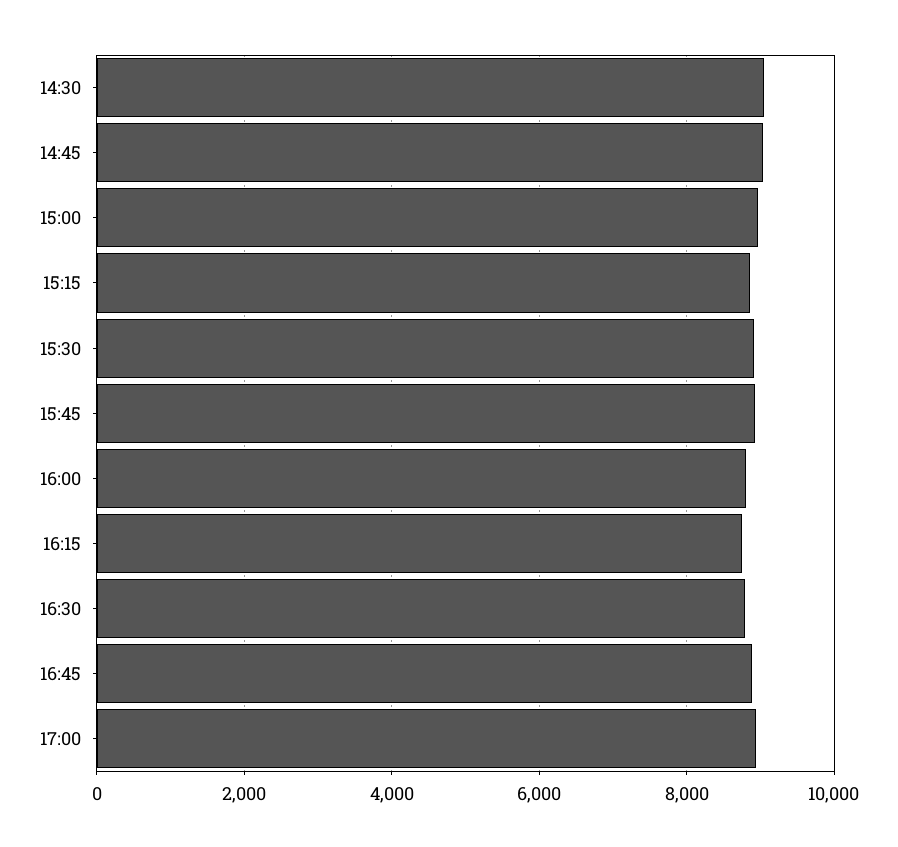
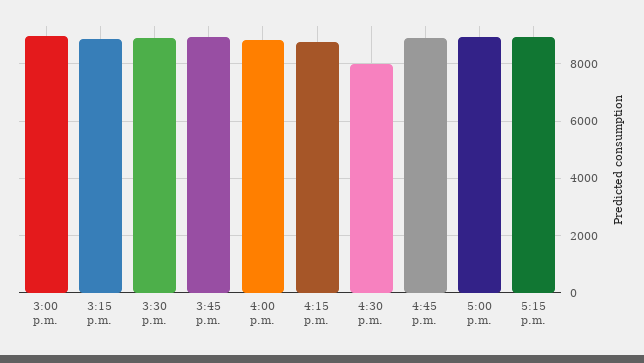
14:30: 9000 -> none
14:45: 9000 -> none
16:30: 8800 -> 8000
5:15 p.m.: none -> 9000

